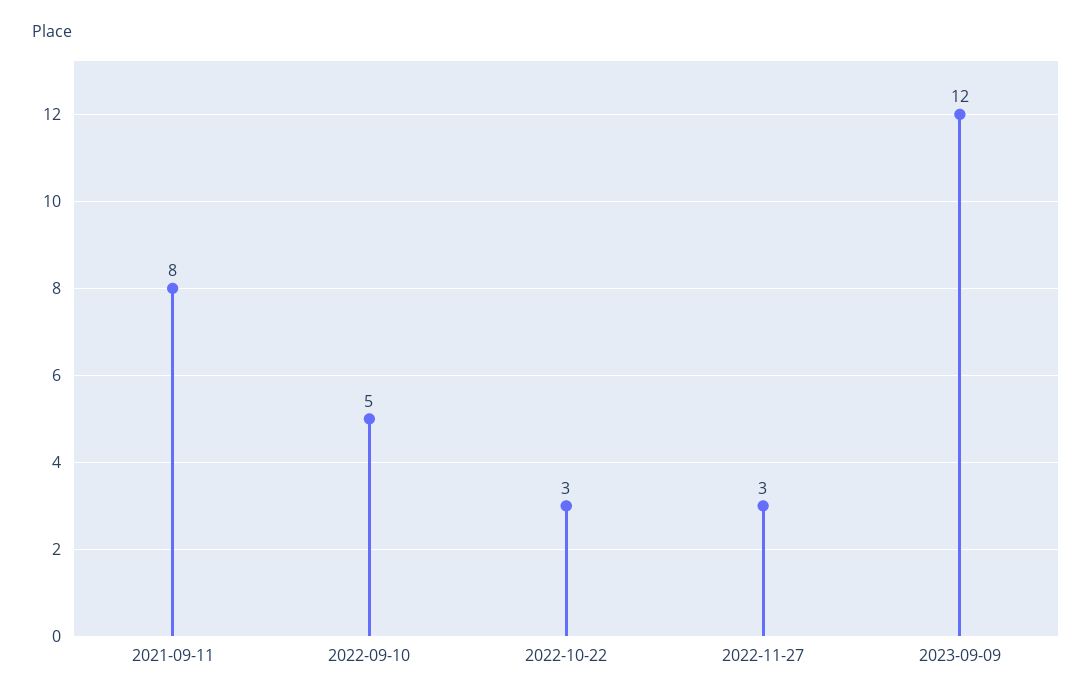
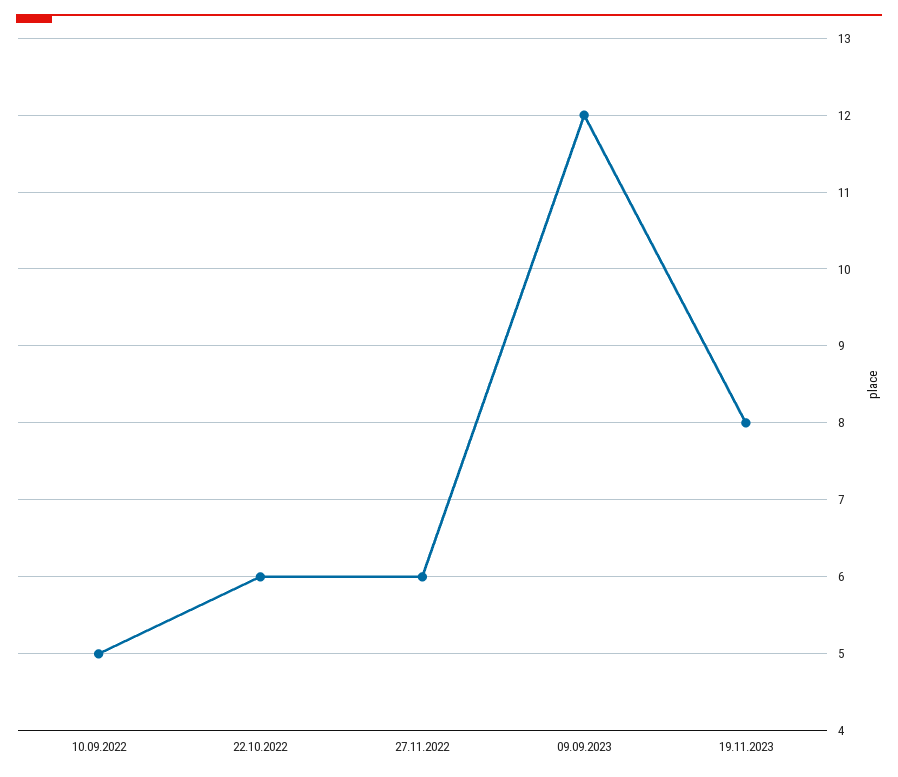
2021-09-11: 8 -> none
2022-10-22: 3 -> 6
2022-11-27: 3 -> 6
19.11.2023: none -> 8

